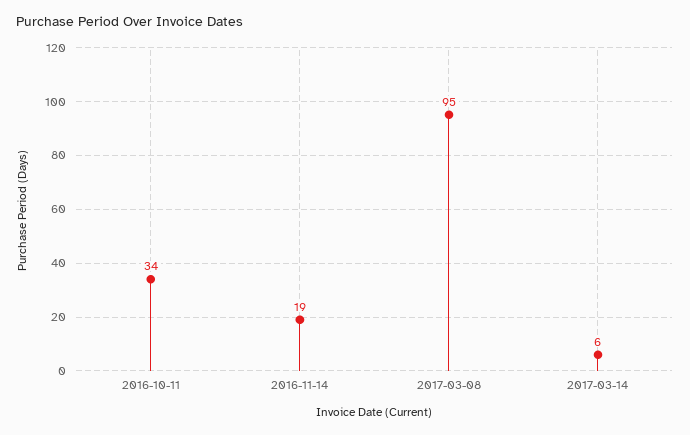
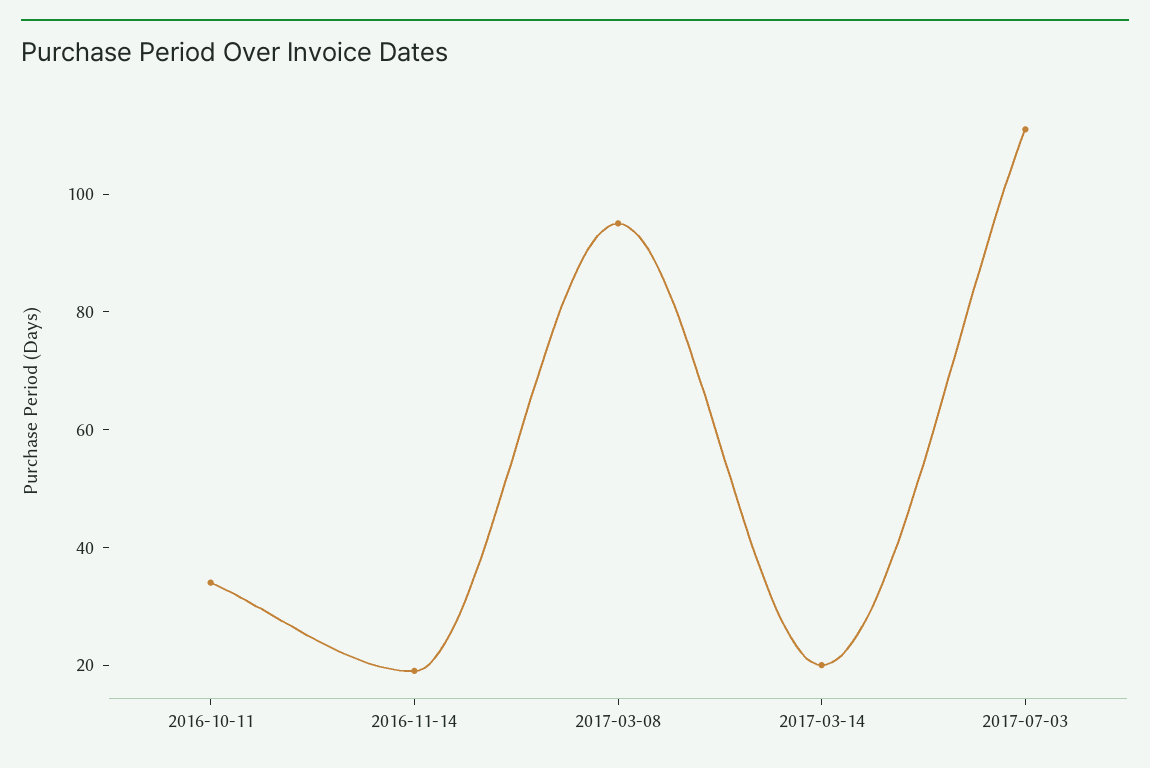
2017-03-14: 6 -> 20
2017-07-03: none -> 110

